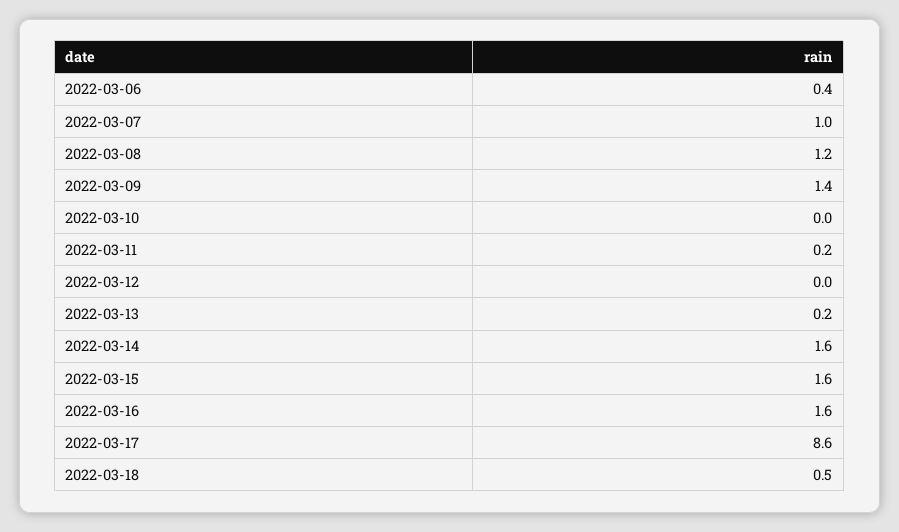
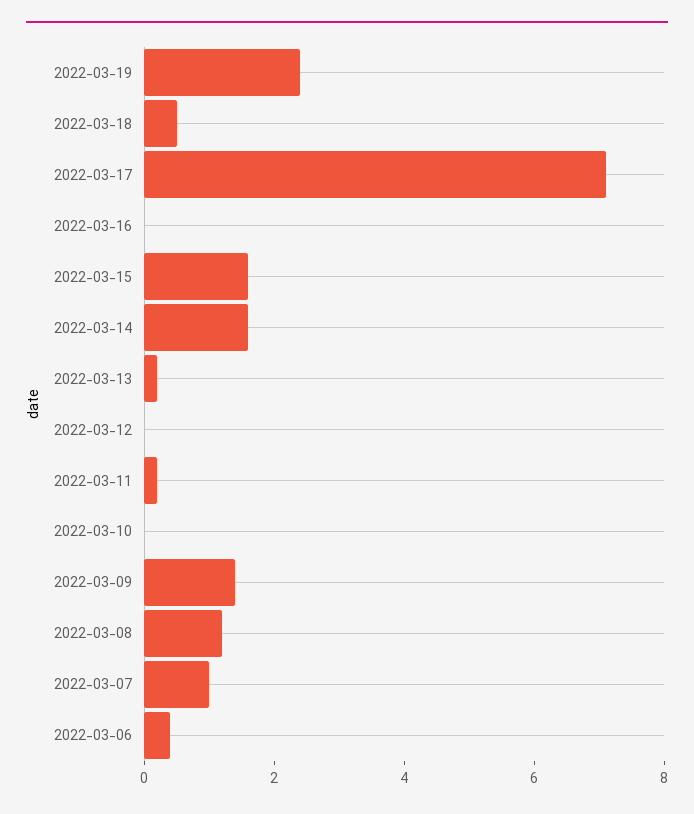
2022-03-16: 1.6 -> 0
2022-03-17: 8.6 -> 7
2022-03-19: none -> 2.5

